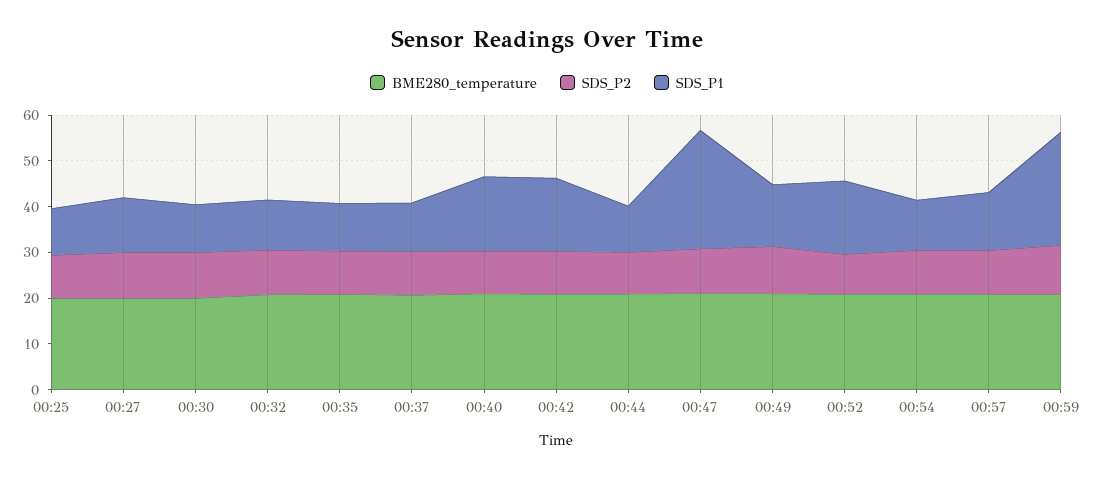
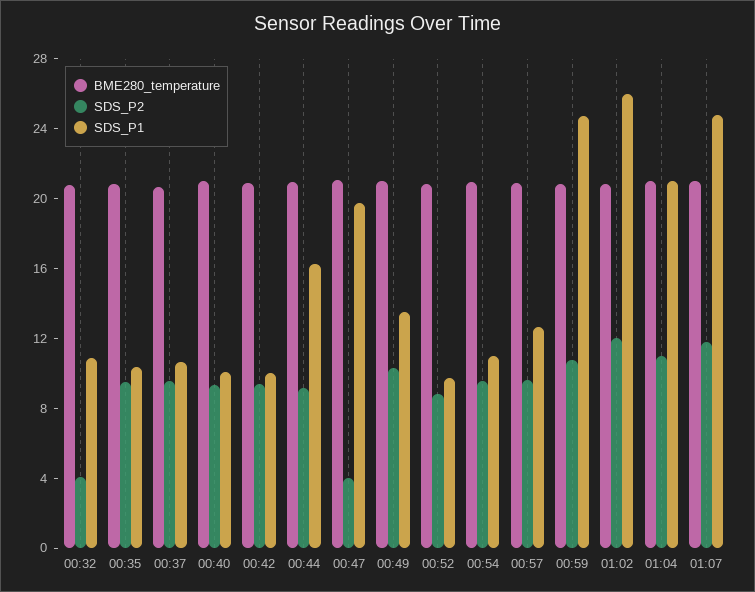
BME280_temperature, 00:25: 20 -> none
SDS_P2, 00:25: 10 -> none
SDS_P1, 00:25: 10 -> none
BME280_temperature, 00:27: 20 -> none
SDS_P2, 00:27: 10 -> none
SDS_P1, 00:27: 12 -> none
BME280_temperature, 00:30: 20 -> none
SDS_P2, 00:30: 10 -> none
SDS_P1, 00:30: 10 -> none
SDS_P2, 00:32: 10 -> 4
SDS_P1, 00:40: 16 -> 10
SDS_P1, 00:42: 16 -> 10
SDS_P1, 00:44: 10 -> 16
SDS_P2, 00:47: 10 -> 4
SDS_P1, 00:47: 26 -> 20
SDS_P1, 00:52: 16 -> 10
BME280_temperature, 01:02: none -> 21
SDS_P2, 01:02: none -> 12
SDS_P1, 01:02: none -> 26
BME280_temperature, 01:04: none -> 21
SDS_P2, 01:04: none -> 11
SDS_P1, 01:04: none -> 21
BME280_temperature, 01:07: none -> 21
SDS_P2, 01:07: none -> 12
SDS_P1, 01:07: none -> 25

